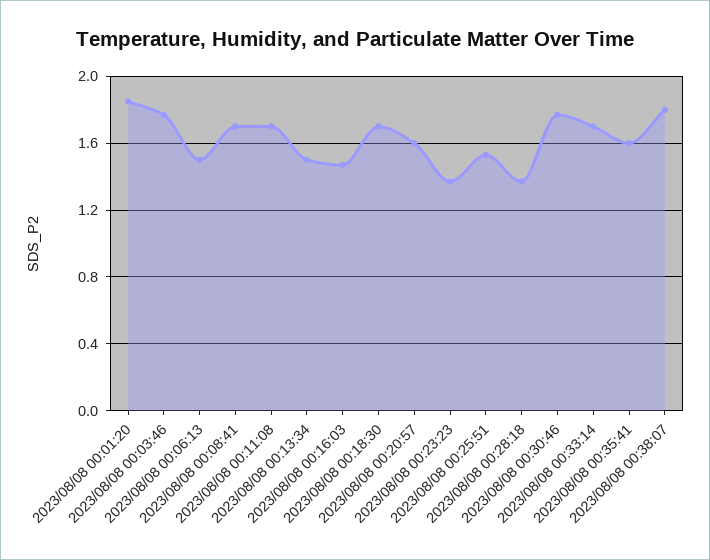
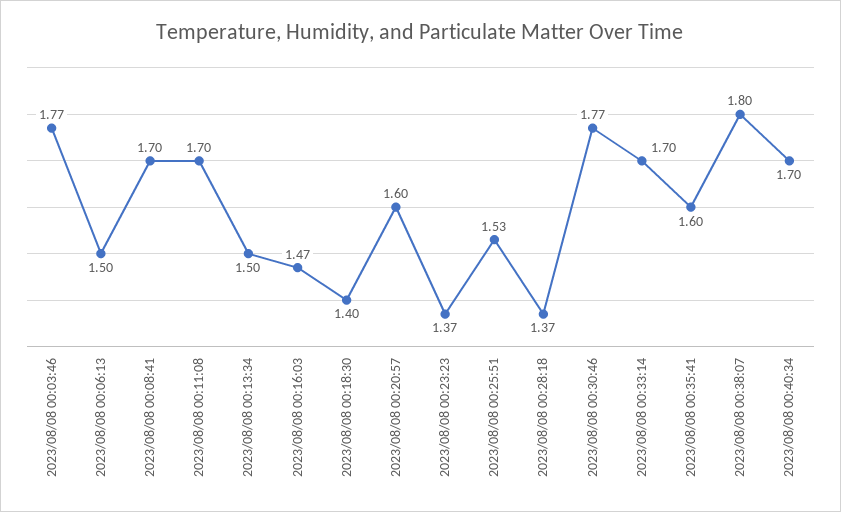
2023/08/08 00:01:20: 1.85 -> none
2023/08/08 00:18:30: 1.7 -> 1.4
2023/08/08 00:40:34: none -> 1.7

